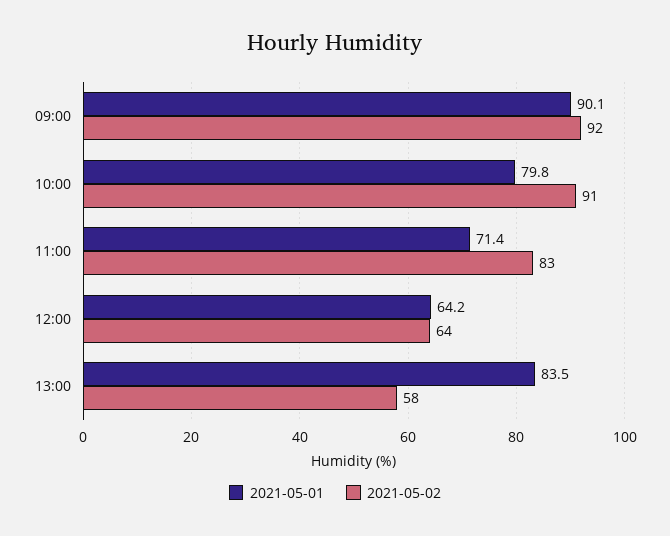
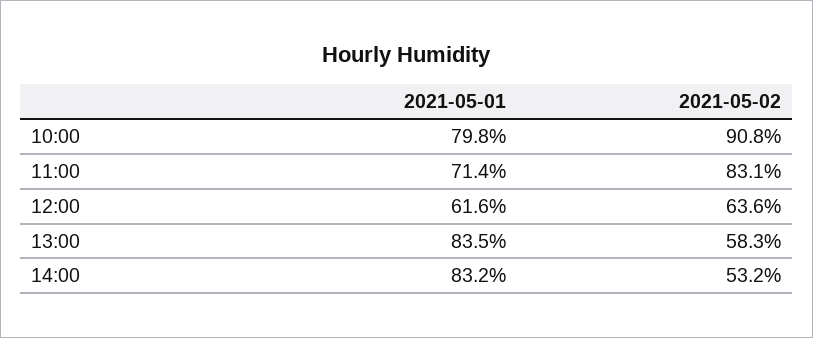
2021-05-01, 09:00: 90.1 -> none
2021-05-02, 09:00: 92 -> none
2021-05-01, 12:00: 64.2 -> 61.6
2021-05-01, 14:00: none -> 83.2
2021-05-02, 14:00: none -> 53.2

